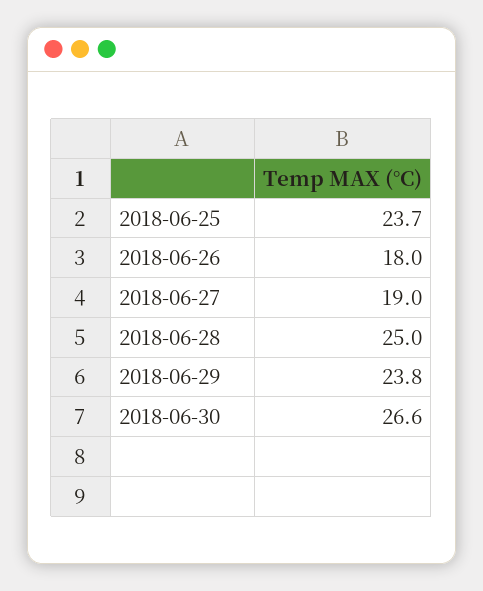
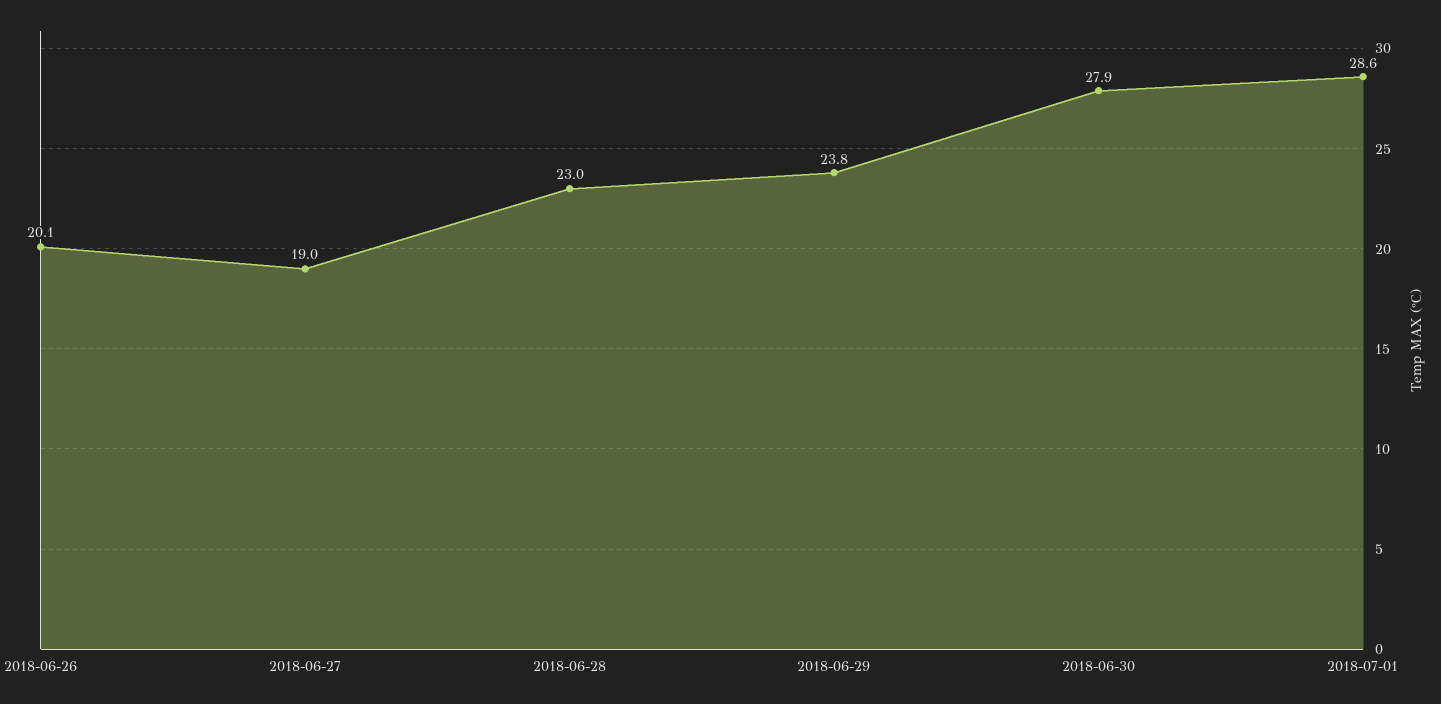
2018-06-25: 23.7 -> none
2018-06-26: 18 -> 20.1
2018-06-28: 25 -> 23
2018-06-30: 26.6 -> 27.9
2018-07-01: none -> 28.6

